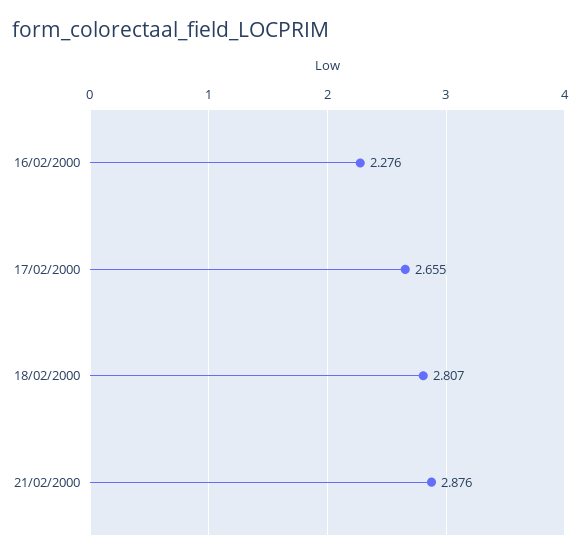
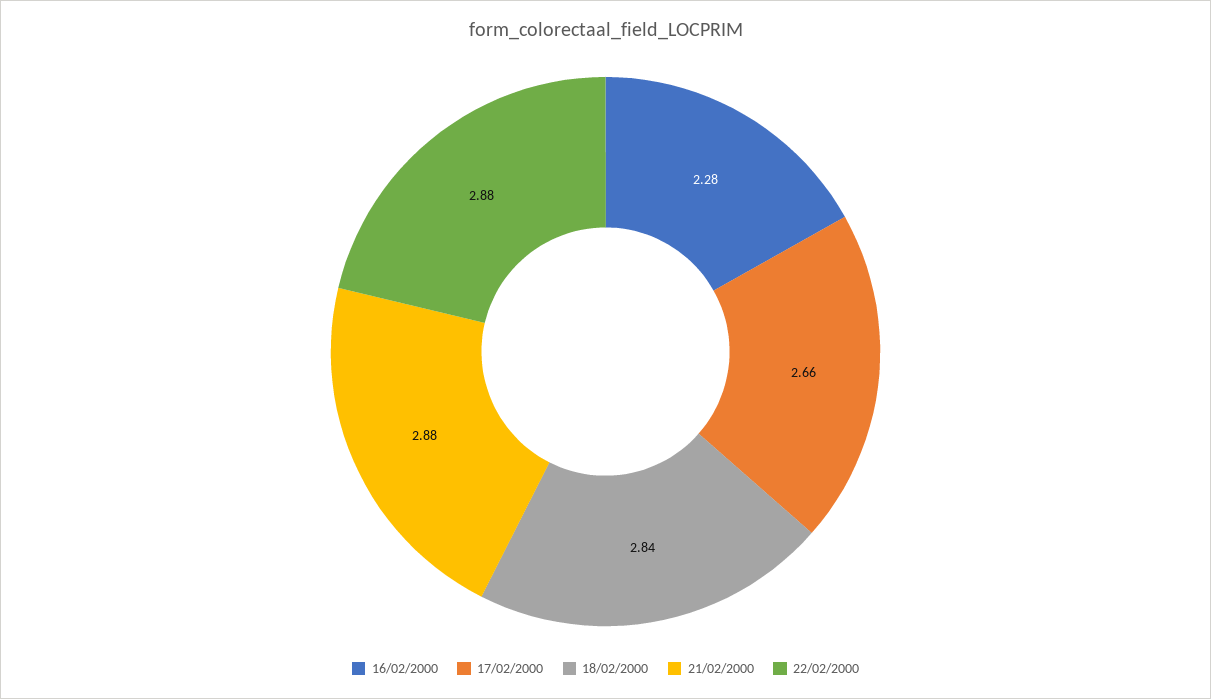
18/02/2000: 2.807 -> 2.84
22/02/2000: none -> 2.88

